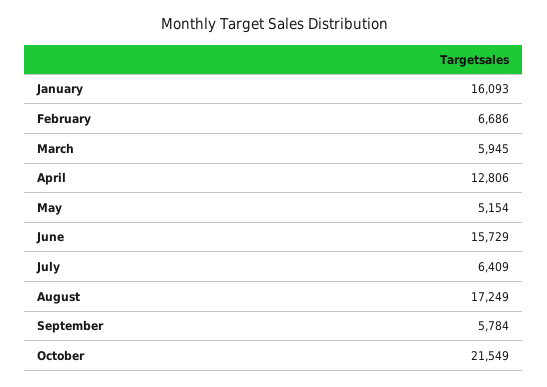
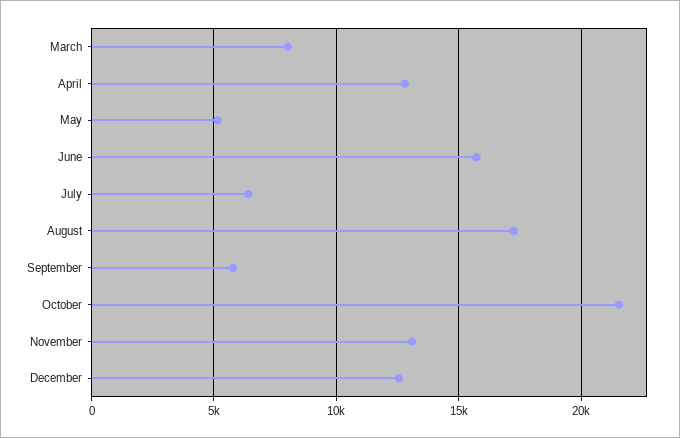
January: 16093 -> none
February: 6686 -> none
March: 5945 -> 8000
November: none -> 13000
December: none -> 12500

